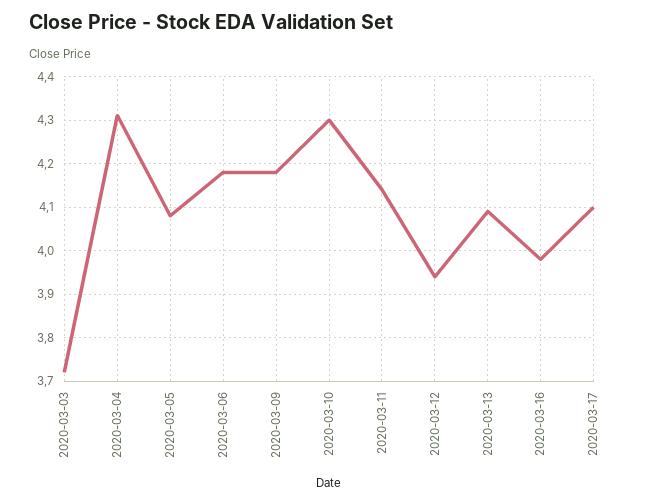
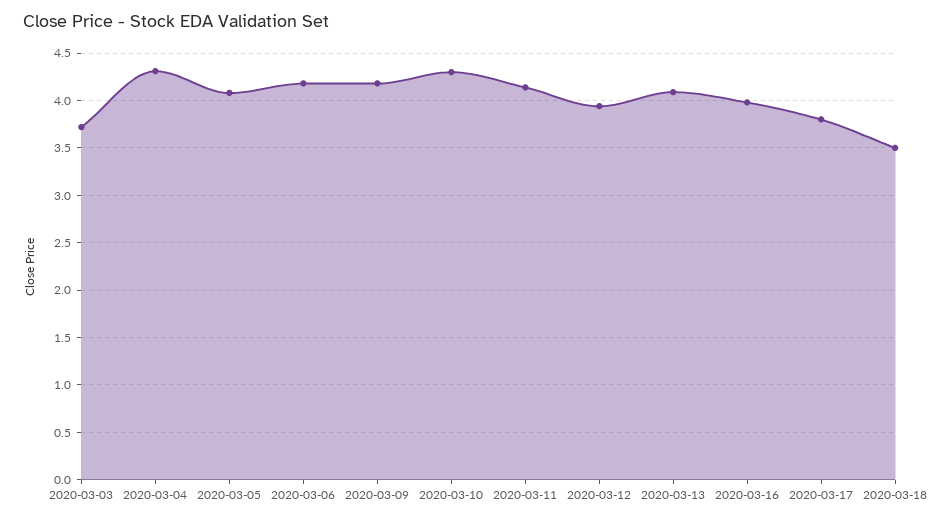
2020-03-17: 4.1 -> 3.8
2020-03-18: none -> 3.5

